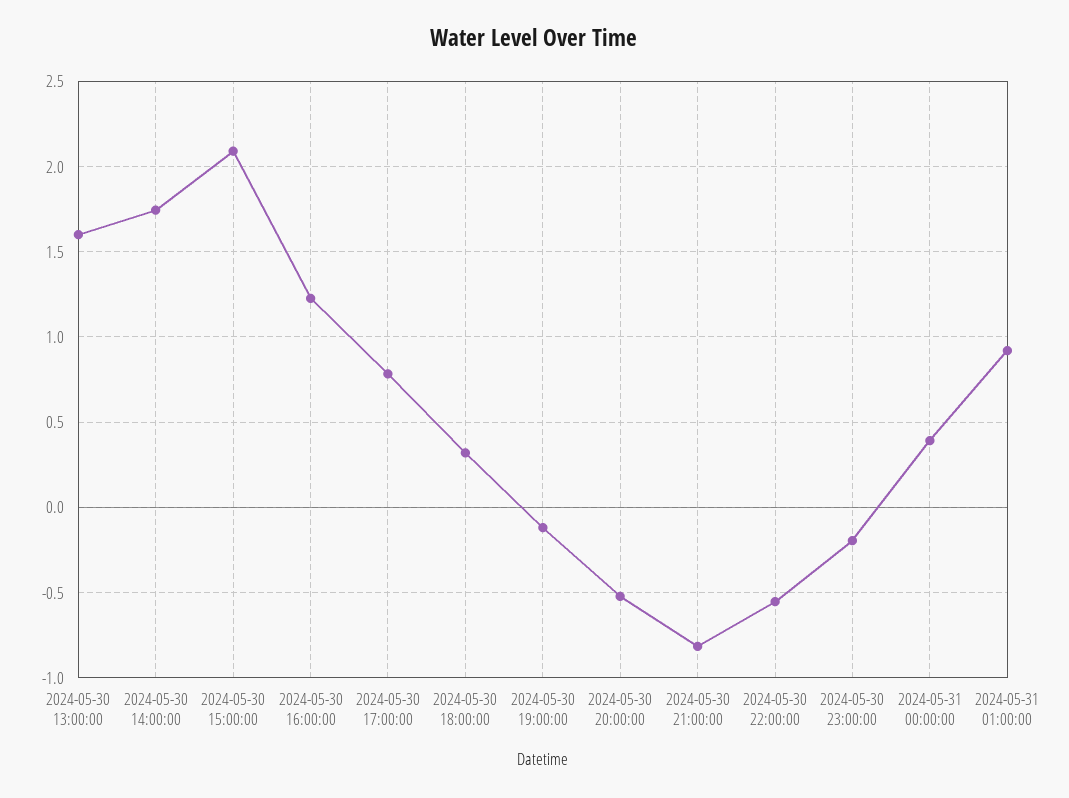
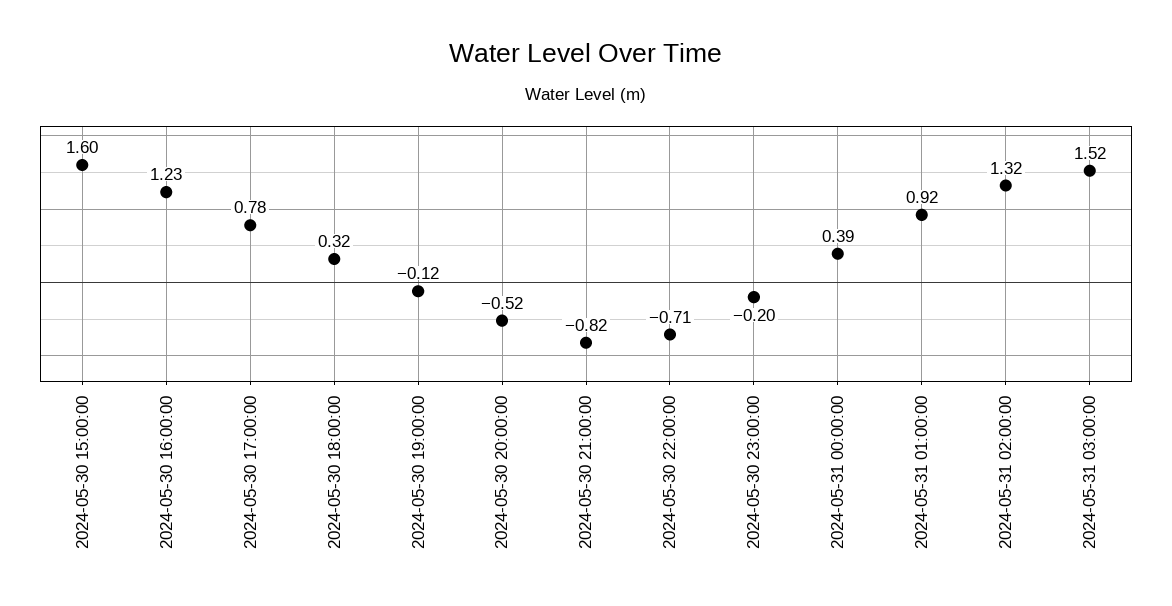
2024-05-30 13:00:00: 1.6 -> none
2024-05-30 14:00:00: 1.75 -> none
2024-05-30 15:00:00: 2.1 -> 1.6
2024-05-30 22:00:00: -0.55 -> -0.71
2024-05-31 02:00:00: none -> 1.32
2024-05-31 03:00:00: none -> 1.52

